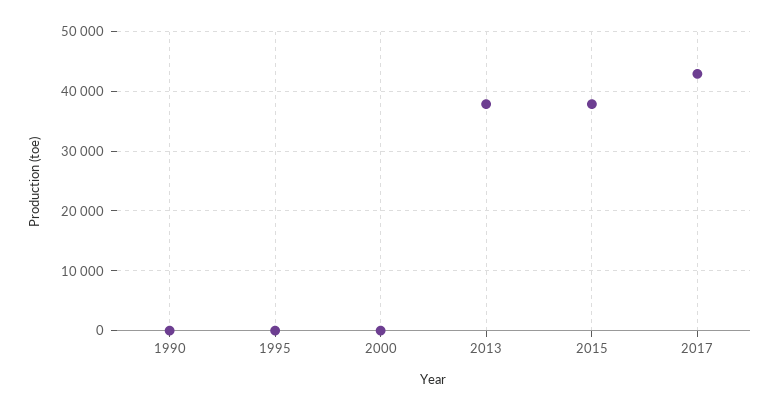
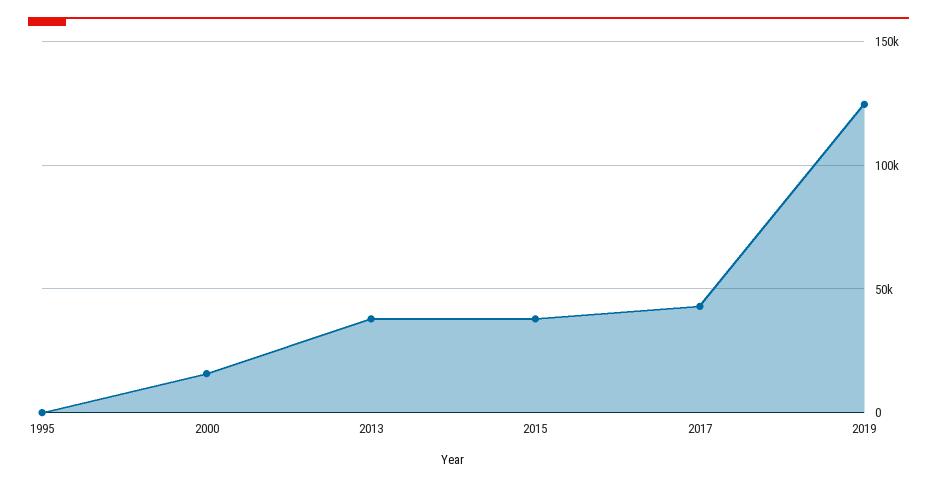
1990: 0 -> none
2000: 0 -> 15000
2019: none -> 125000

